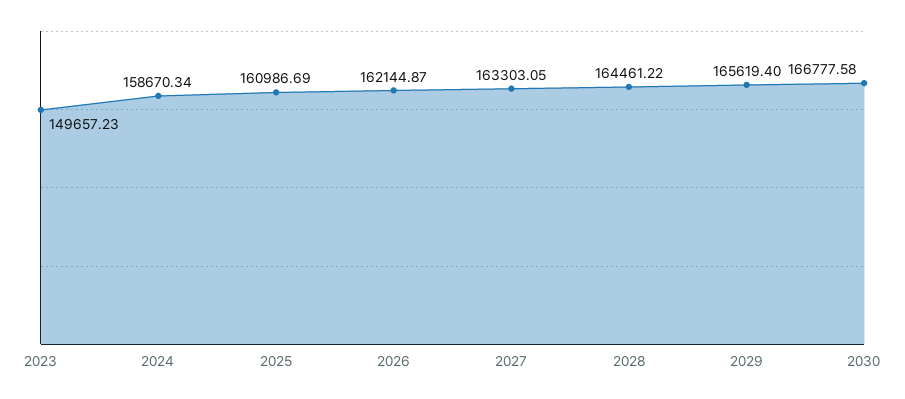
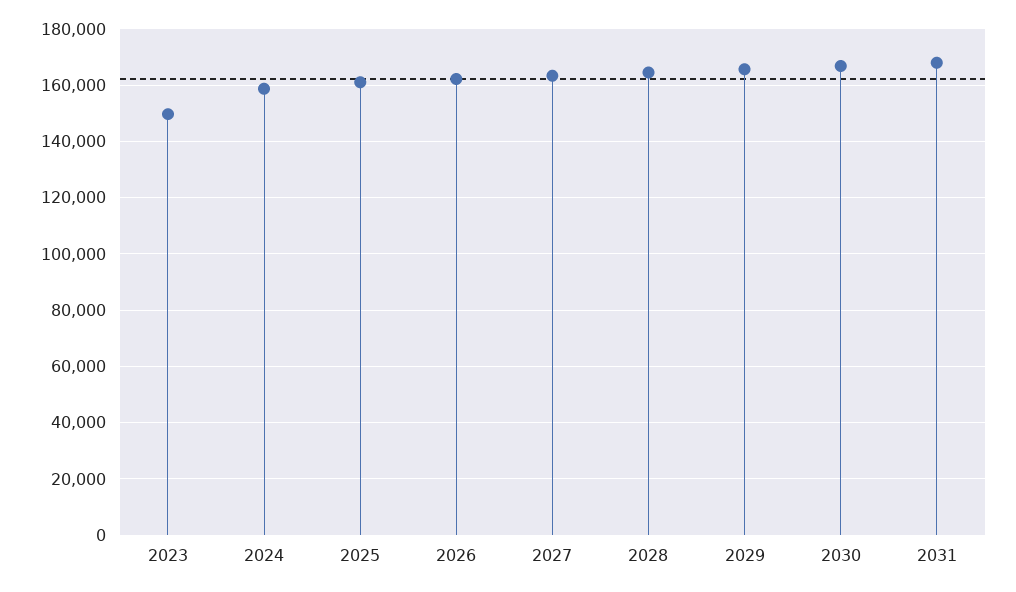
2031: none -> 167500

